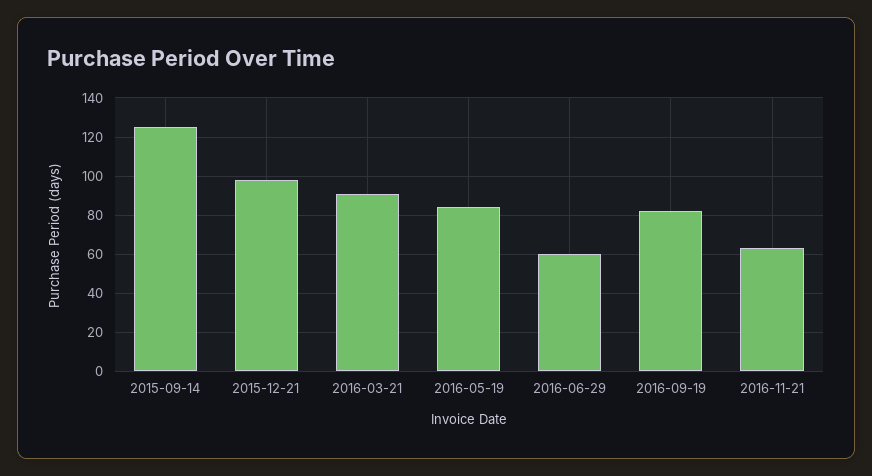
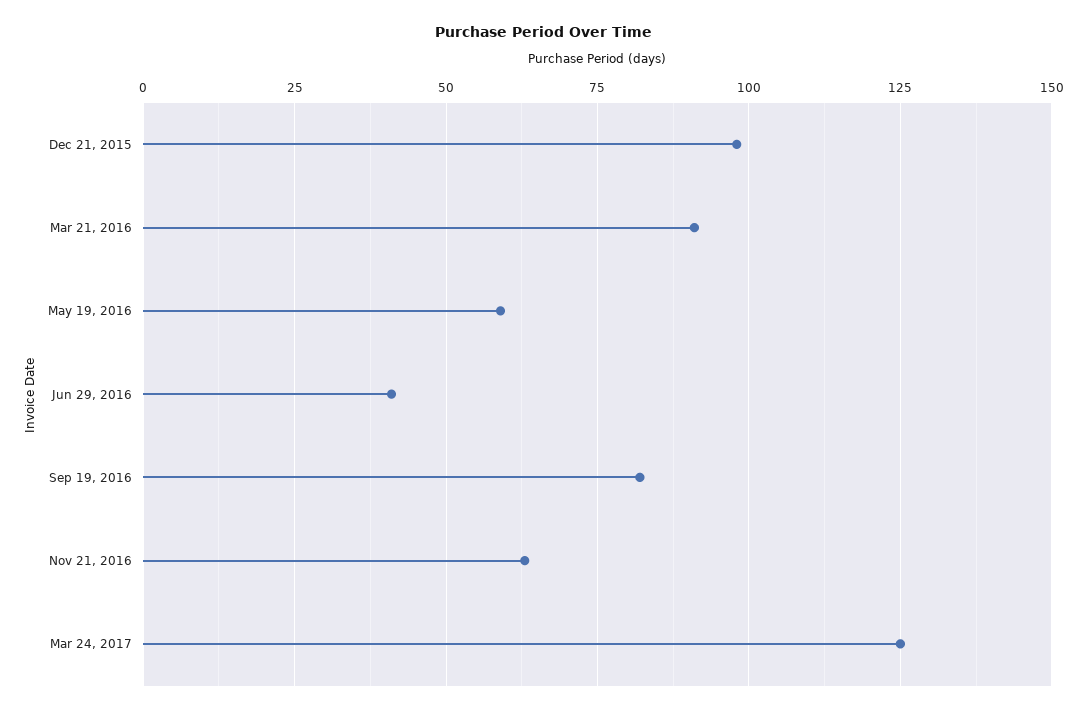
2015-09-14: 125 -> none
2016-05-19: 85 -> 60
2016-06-29: 60 -> 40
Mar 24, 2017: none -> 125

